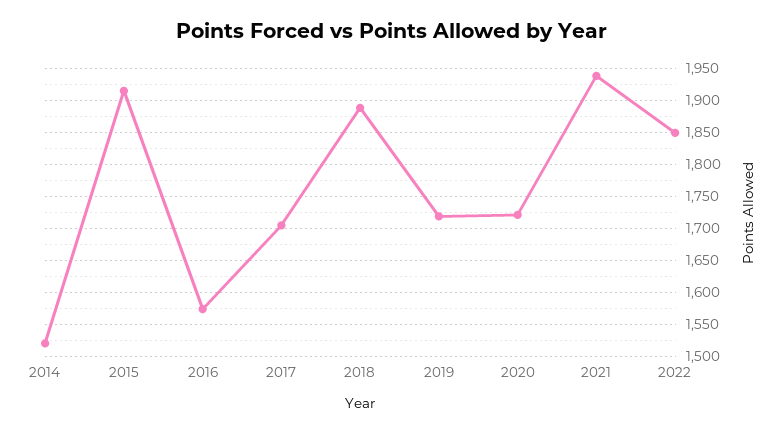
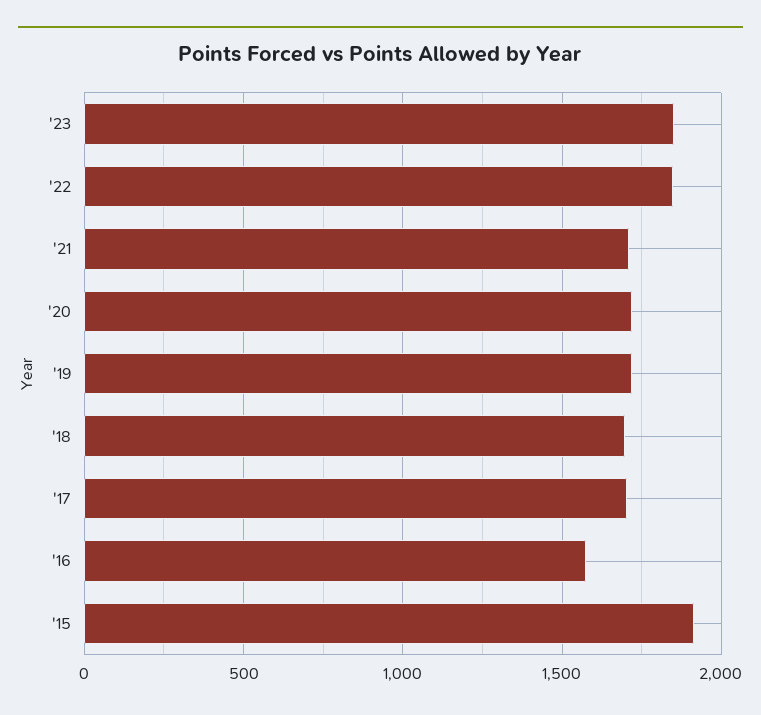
2014: 1520 -> none
2018: 1890 -> 1700
2021: 1940 -> 1700
'23: none -> 1850

